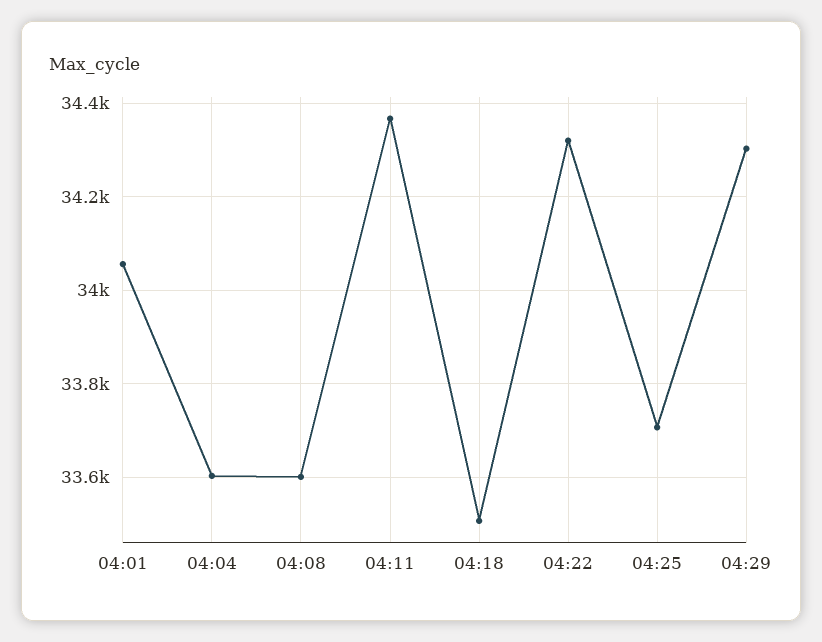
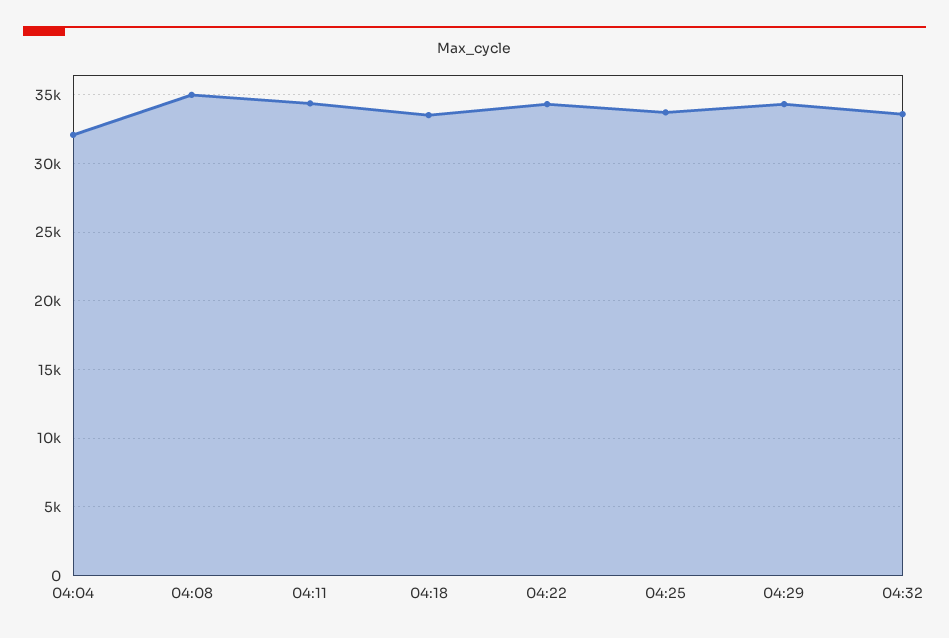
04:01: 34060 -> none
04:04: 33600 -> 32000
04:08: 33600 -> 35000
04:32: none -> 33500

